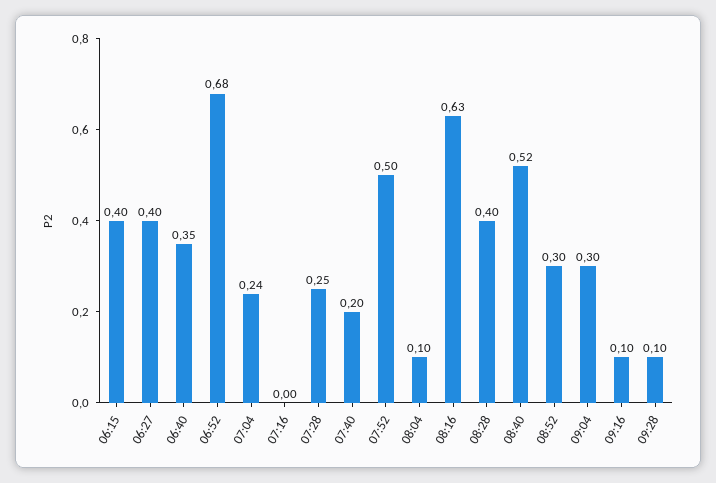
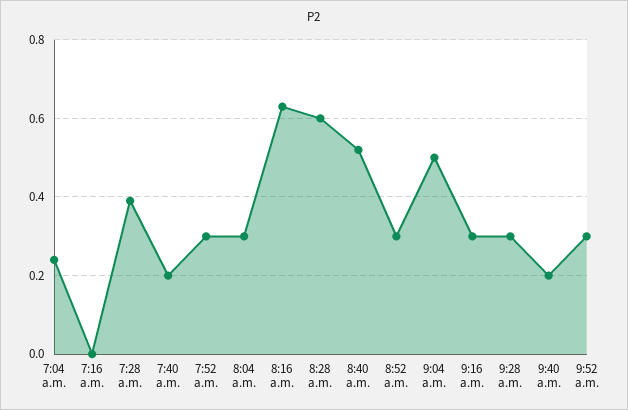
06:15: 0.4 -> none
06:27: 0.4 -> none
06:40: 0.35 -> none
06:52: 0.68 -> none
07:28: 0.25 -> 0.4
07:52: 0.5 -> 0.3
08:04: 0.1 -> 0.3
08:28: 0.4 -> 0.6
09:04: 0.3 -> 0.5
09:16: 0.1 -> 0.3
09:28: 0.1 -> 0.3
9:40 a.m.: none -> 0.2
9:52 a.m.: none -> 0.3

